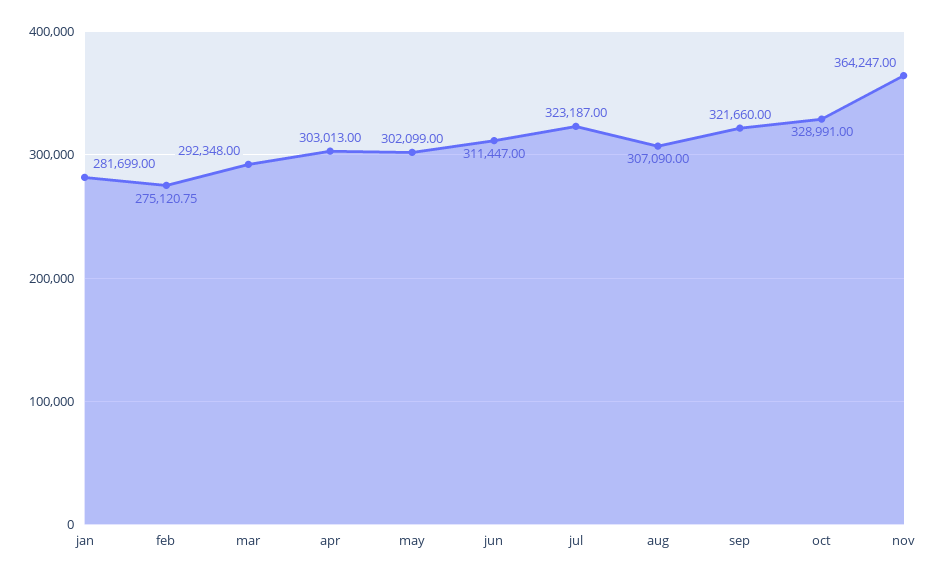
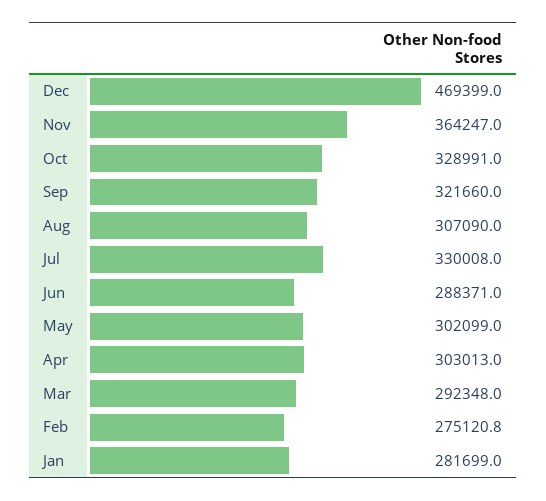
jun: 311447 -> 288371
jul: 323187 -> 330008
Dec: none -> 469399

